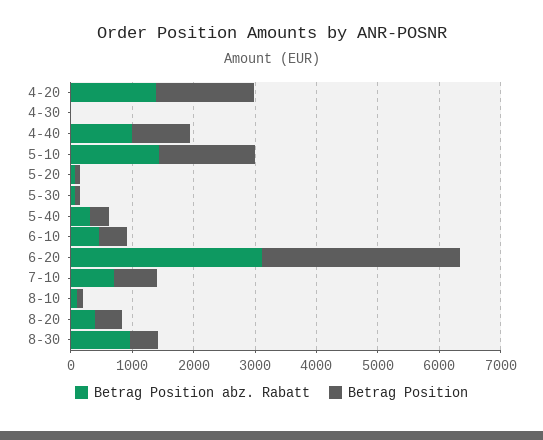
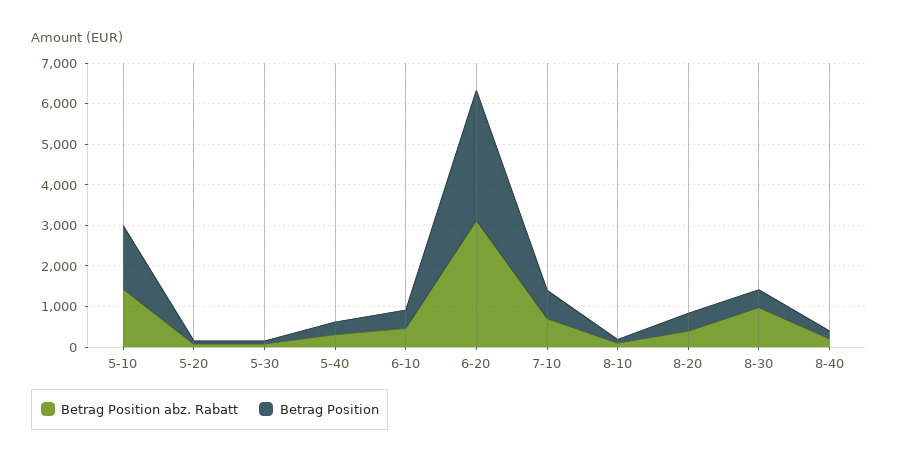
Betrag Position abz. Rabatt, 4-20: 1400 -> none
Betrag Position, 4-20: 1600 -> none
Betrag Position abz. Rabatt, 4-30: 0 -> none
Betrag Position, 4-30: 0 -> none
Betrag Position abz. Rabatt, 4-40: 1000 -> none
Betrag Position, 4-40: 1000 -> none
Betrag Position abz. Rabatt, 8-40: none -> 200
Betrag Position, 8-40: none -> 200

